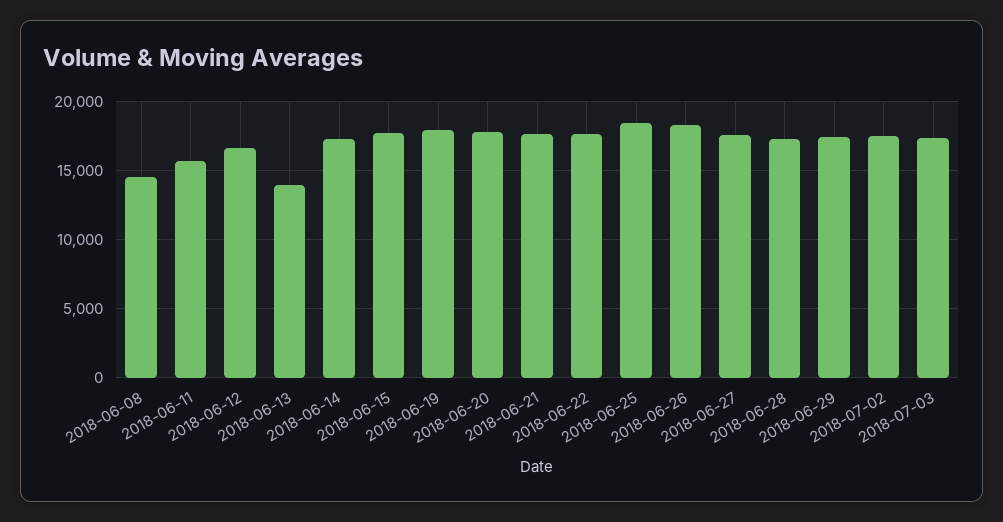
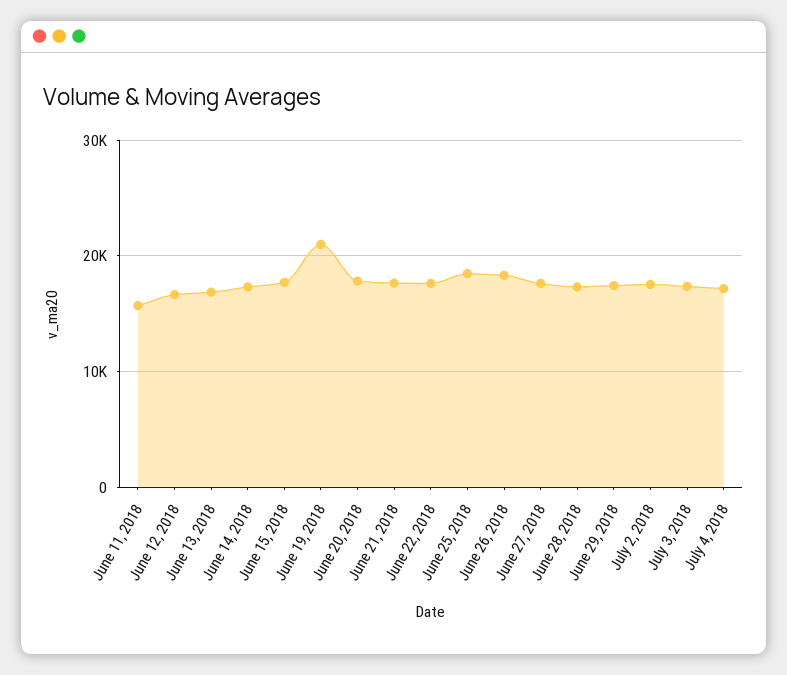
2018-06-08: 14500 -> none
2018-06-13: 14000 -> 17000
2018-06-19: 18000 -> 21000
July 4, 2018: none -> 17000

